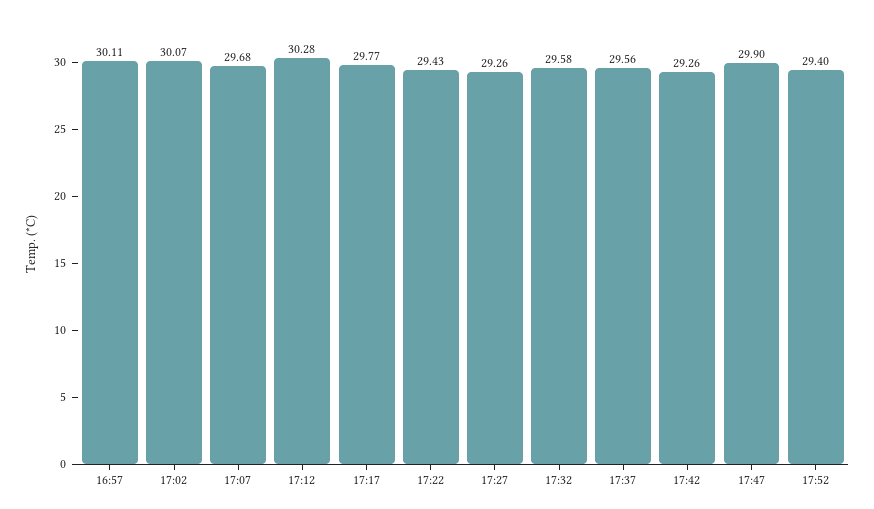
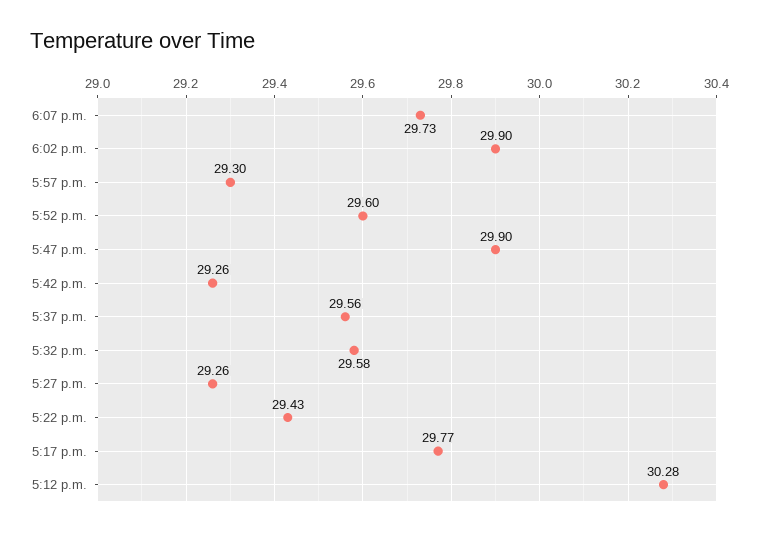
16:57: 30.11 -> none
17:02: 30.07 -> none
17:07: 29.68 -> none
17:52: 29.4 -> 29.6
6:07 p.m.: none -> 29.73
6:02 p.m.: none -> 29.9
5:57 p.m.: none -> 29.3

